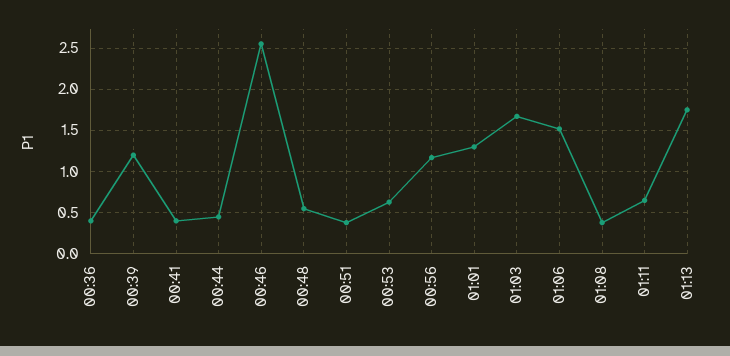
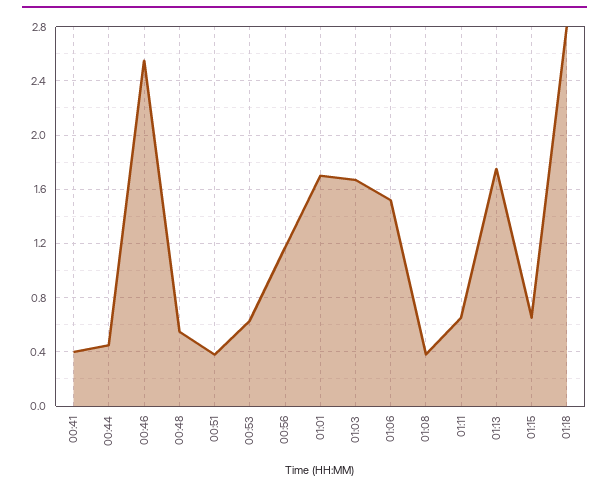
00:36: 0.4 -> none
00:39: 1.2 -> none
01:01: 1.3 -> 1.7
01:15: none -> 0.65
01:18: none -> 2.8

